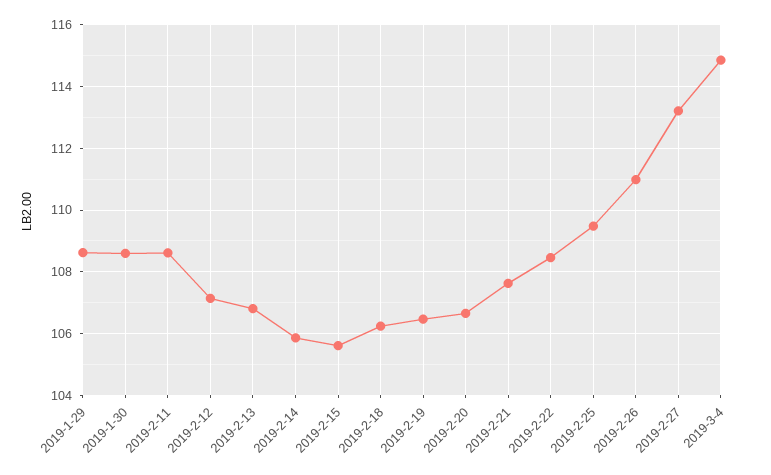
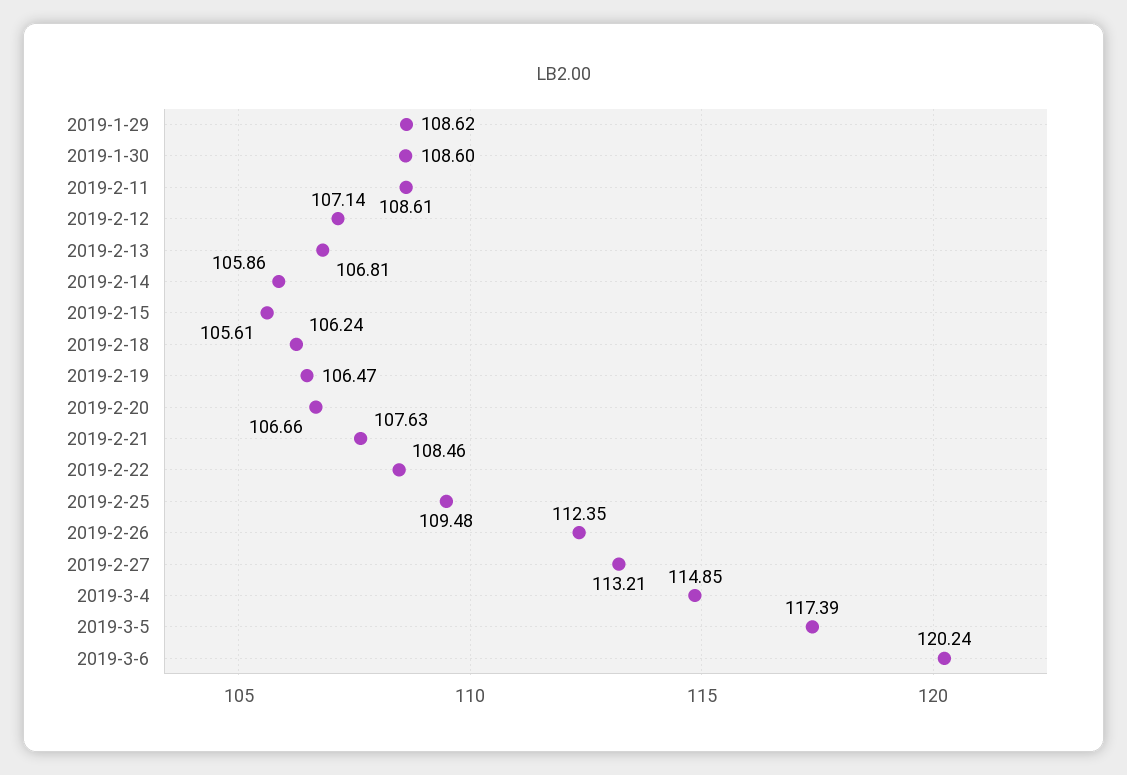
2019-2-26: 111 -> 112.35
2019-3-5: none -> 117.39
2019-3-6: none -> 120.24

